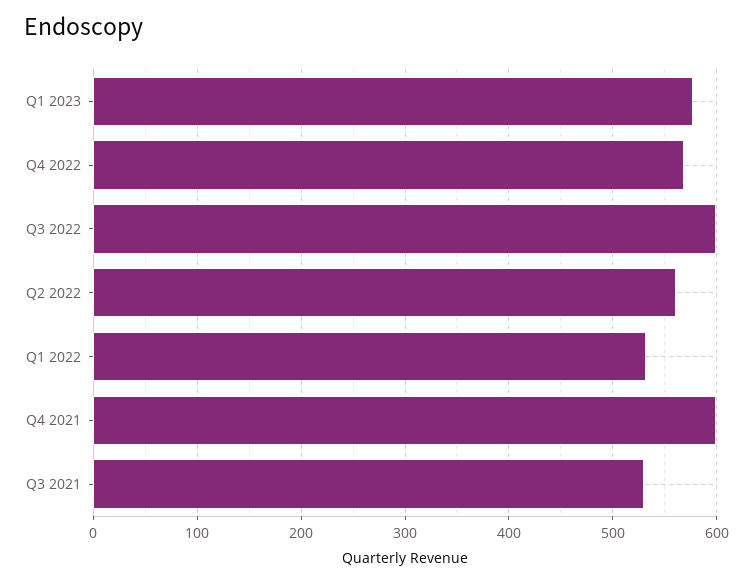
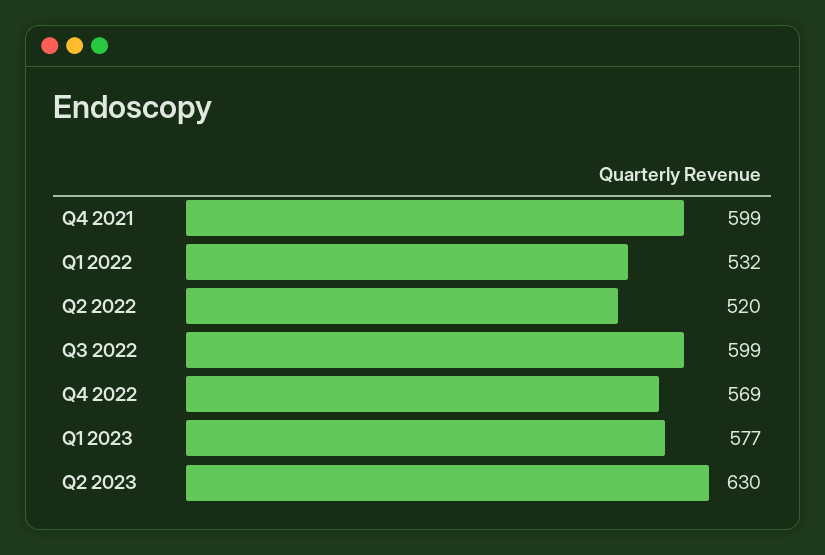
Q2 2022: 560 -> 520
Q3 2021: 530 -> none
Q2 2023: none -> 630

